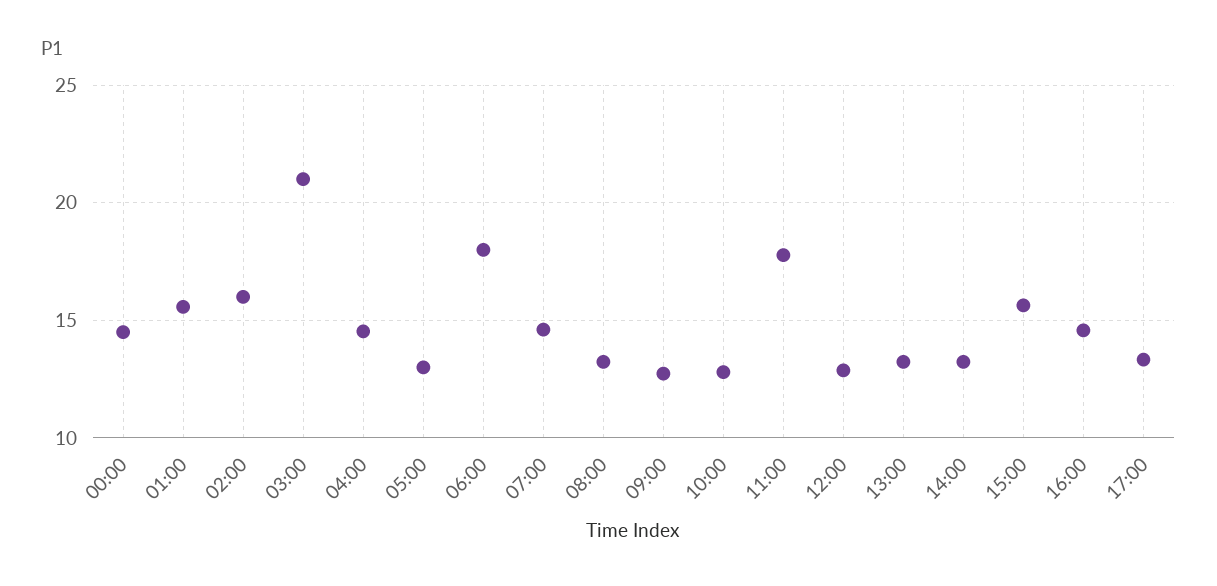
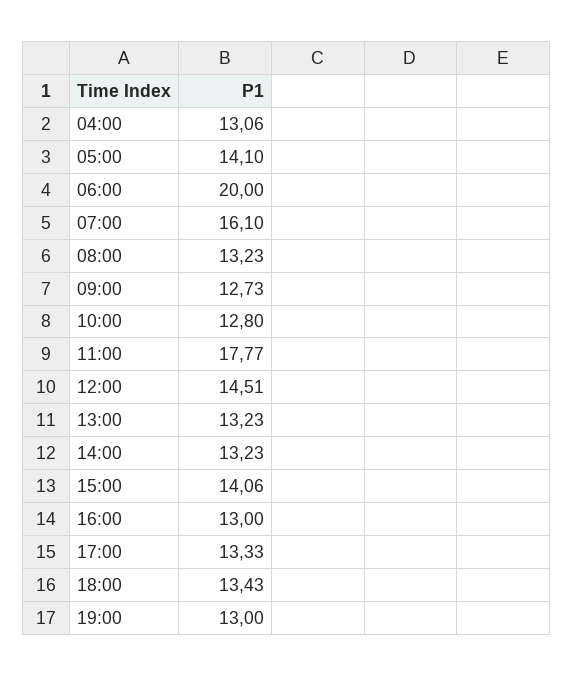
00:00: 14.5 -> none
01:00: 15.5 -> none
02:00: 16 -> none
03:00: 21 -> none
04:00: 14.5 -> 13.06
05:00: 13 -> 14.1
06:00: 18 -> 20
07:00: 14.5 -> 16.1
12:00: 13 -> 14.51
15:00: 15.5 -> 14.06
16:00: 14.5 -> 13
18:00: none -> 13.43
19:00: none -> 13

